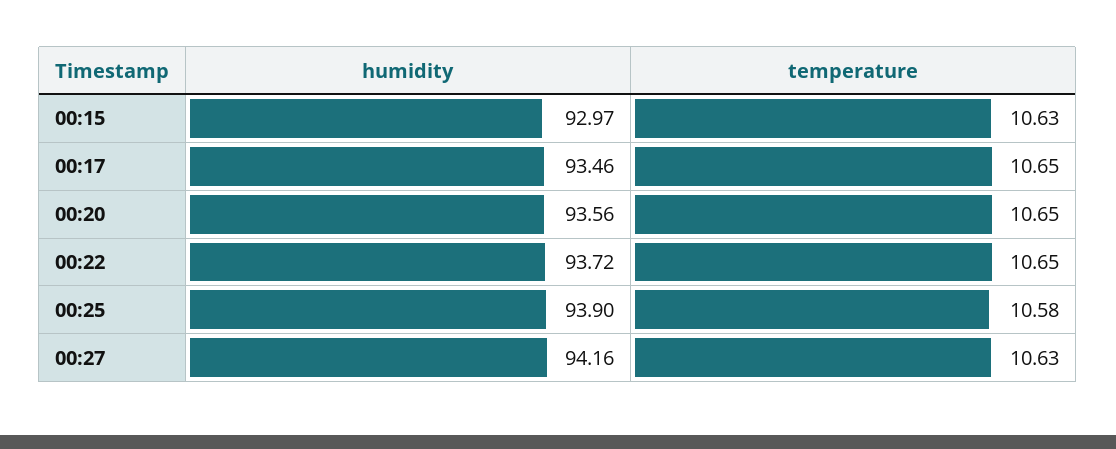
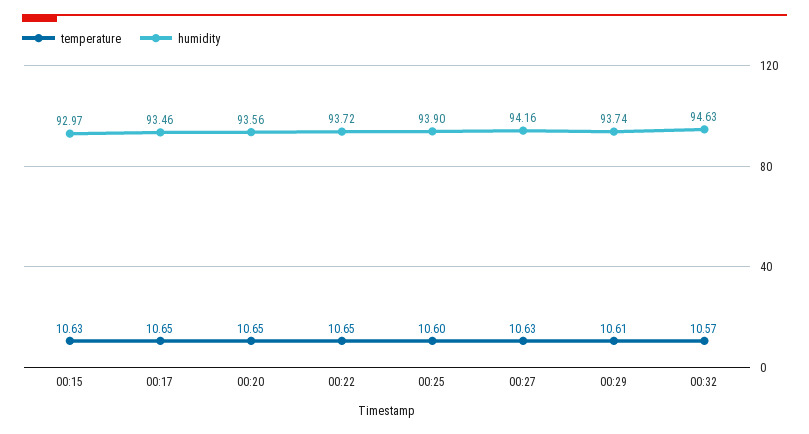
temperature, 00:25: 10.58 -> 10.6
temperature, 00:29: none -> 10.61
humidity, 00:29: none -> 93.74
temperature, 00:32: none -> 10.57
humidity, 00:32: none -> 94.63

